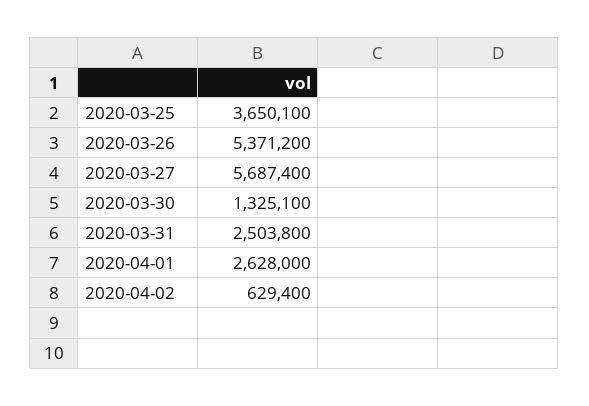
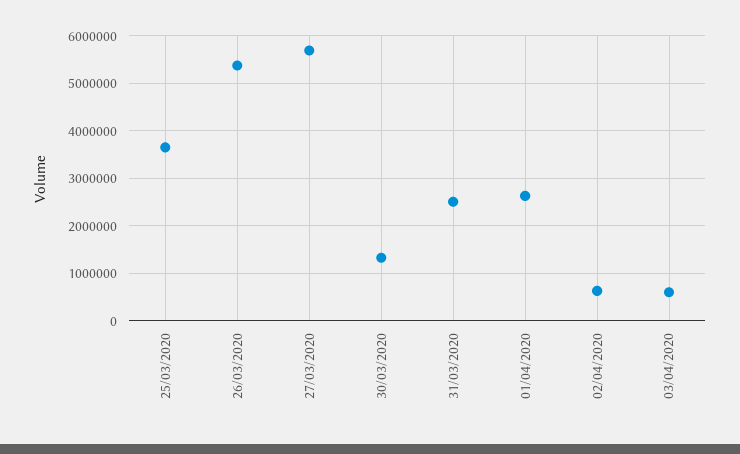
03/04/2020: none -> 600000

